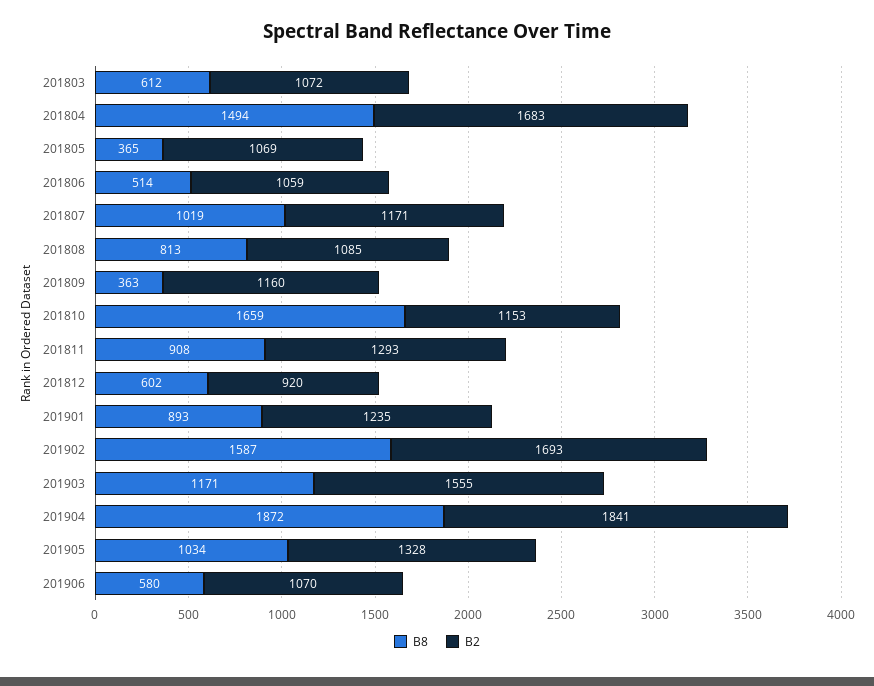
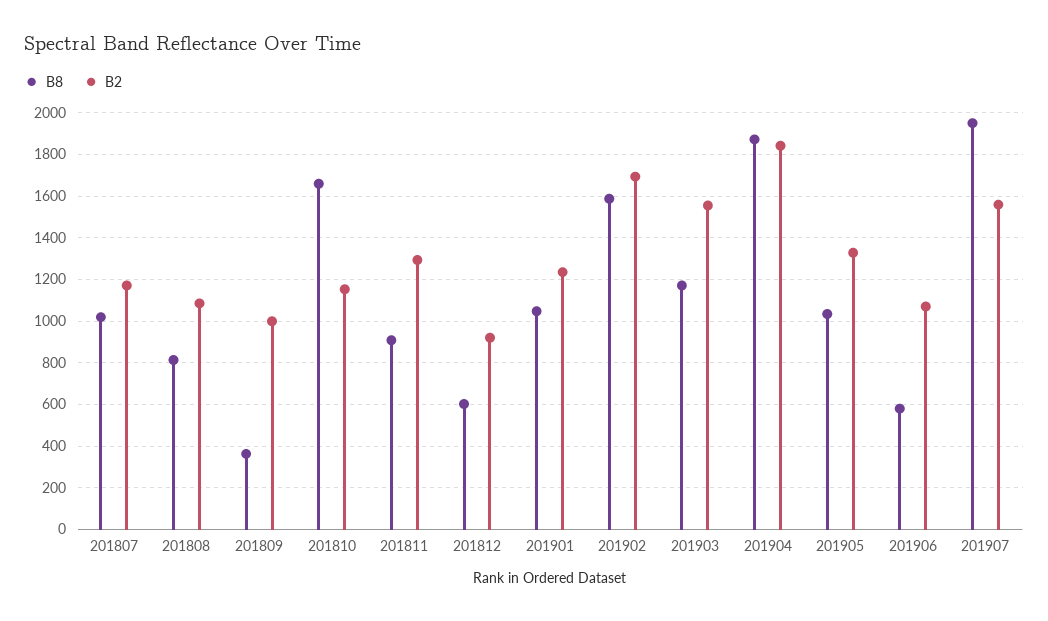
B8, 201803: 612 -> none
B2, 201803: 1072 -> none
B8, 201804: 1494 -> none
B2, 201804: 1683 -> none
B8, 201805: 365 -> none
B2, 201805: 1069 -> none
B8, 201806: 514 -> none
B2, 201806: 1059 -> none
B2, 201809: 1160 -> 1000
B8, 201901: 893 -> 1050
B8, 201907: none -> 1950
B2, 201907: none -> 1550

